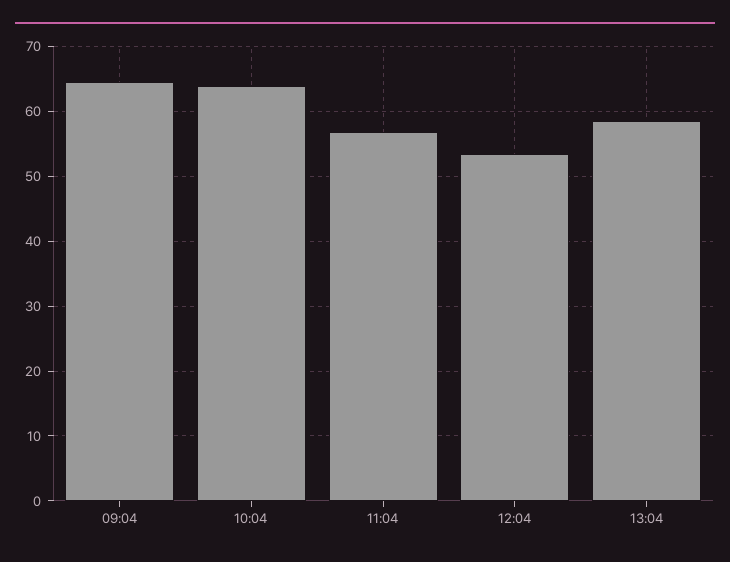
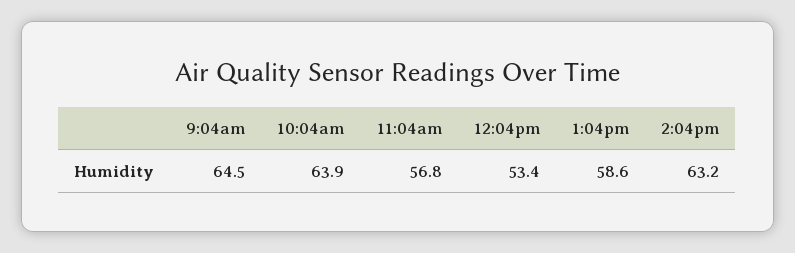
2:04pm: none -> 63.2

